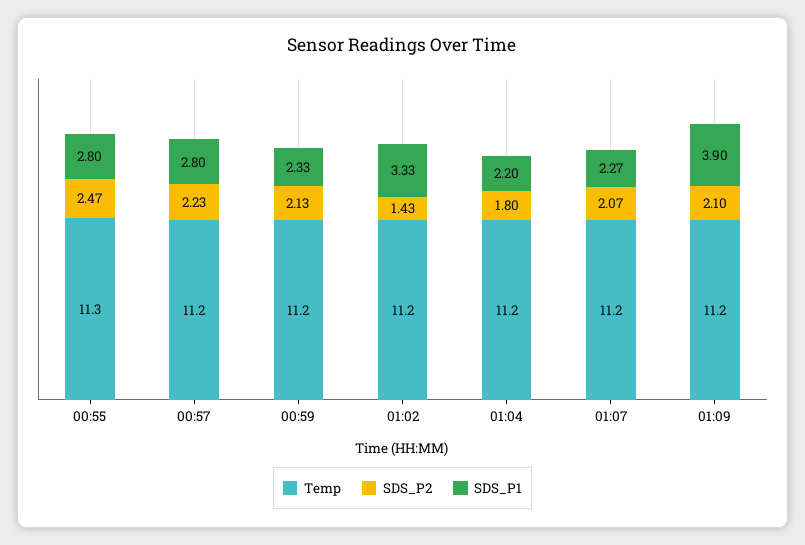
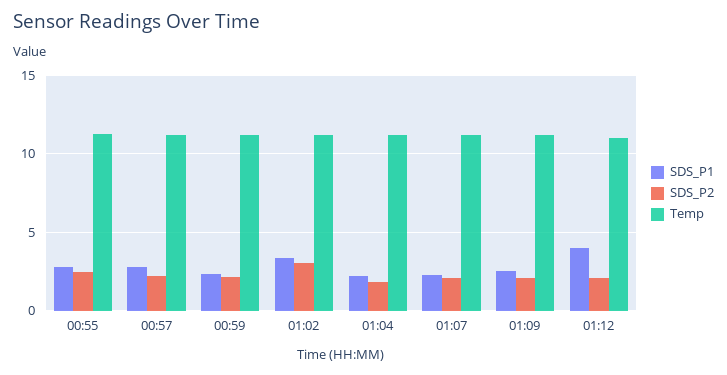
SDS_P2, 01:02: 1.43 -> 3
SDS_P1, 01:09: 3.9 -> 2.5
SDS_P1, 01:12: none -> 4
SDS_P2, 01:12: none -> 2
Temp, 01:12: none -> 11

